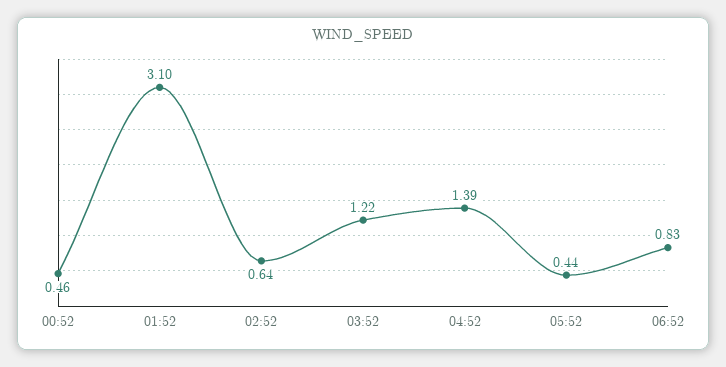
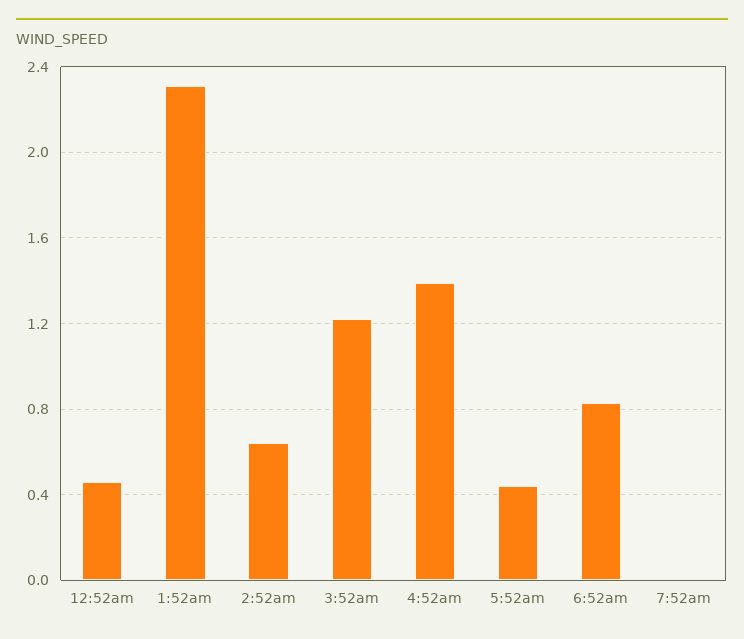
01:52: 3.1 -> 2.3
7:52am: none -> 0

